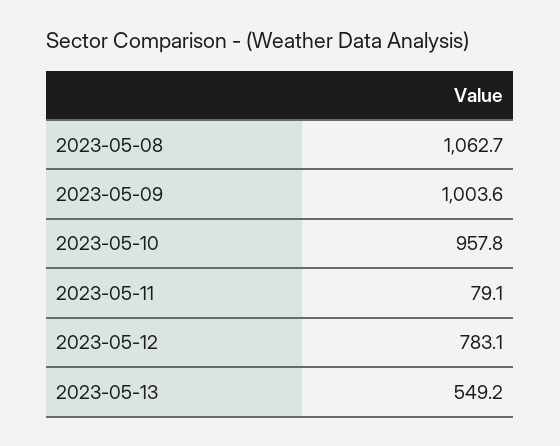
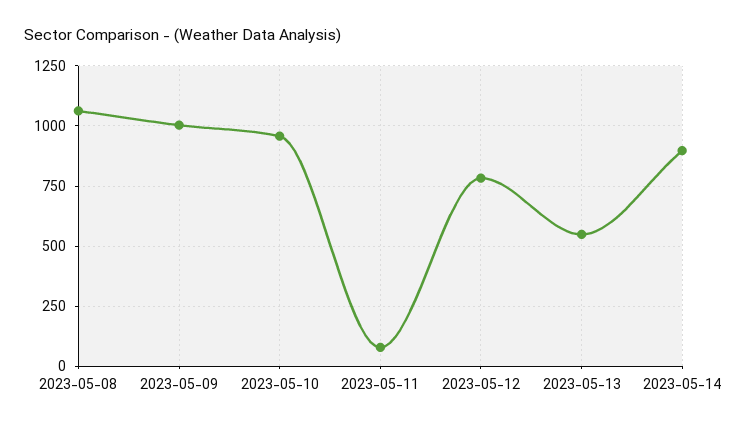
2023-05-14: none -> 900

